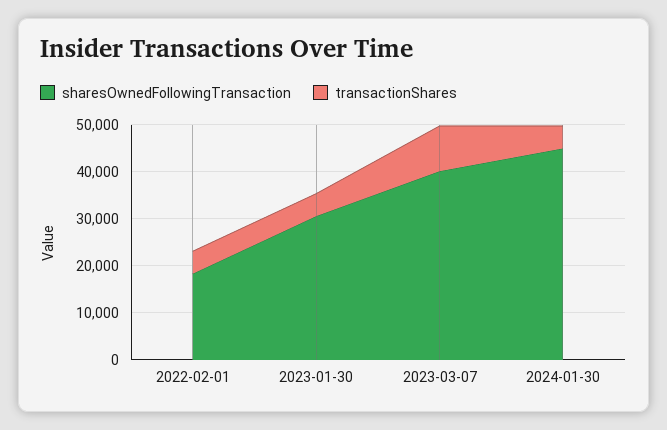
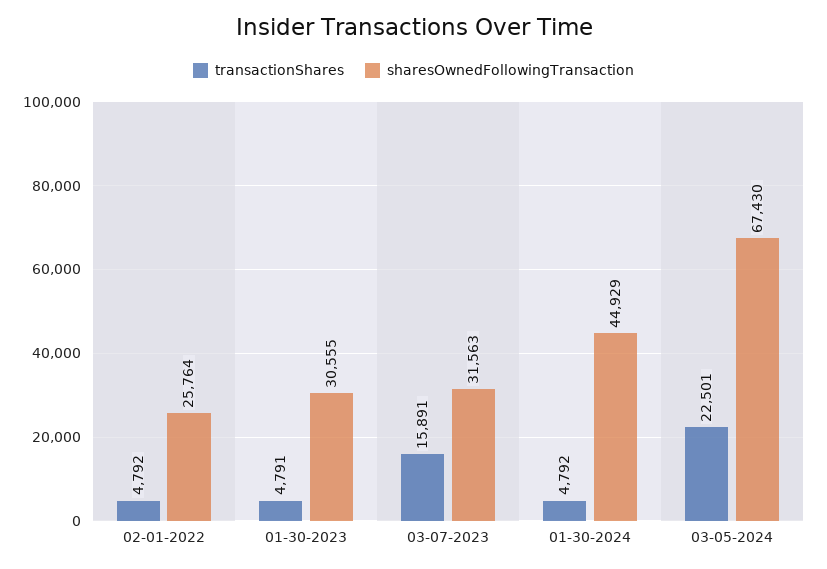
sharesOwnedFollowingTransaction, 2022-02-01: 18000 -> 25764
sharesOwnedFollowingTransaction, 2023-03-07: 40000 -> 31563
transactionShares, 2023-03-07: 10000 -> 15891
transactionShares, 03-05-2024: none -> 22501
sharesOwnedFollowingTransaction, 03-05-2024: none -> 67430

